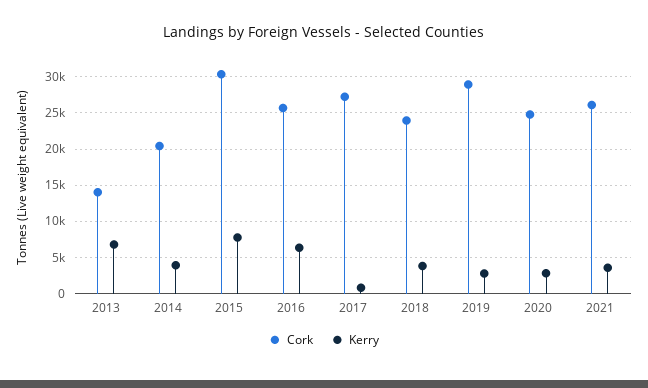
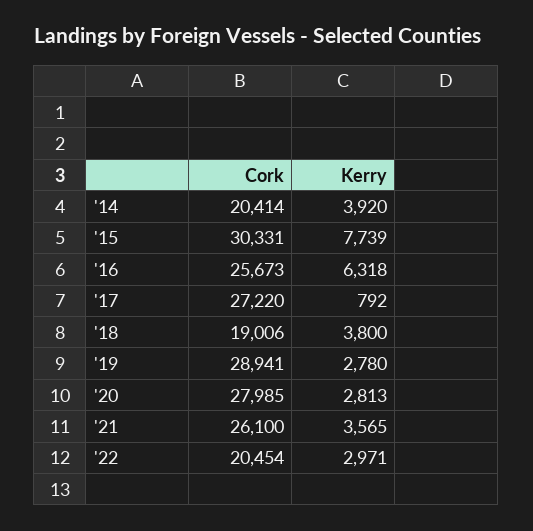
Cork, 2013: 14000 -> none
Kerry, 2013: 7000 -> none
Cork, 2018: 24000 -> 19006
Cork, 2020: 25000 -> 27985
Cork, '22: none -> 20454
Kerry, '22: none -> 2971

